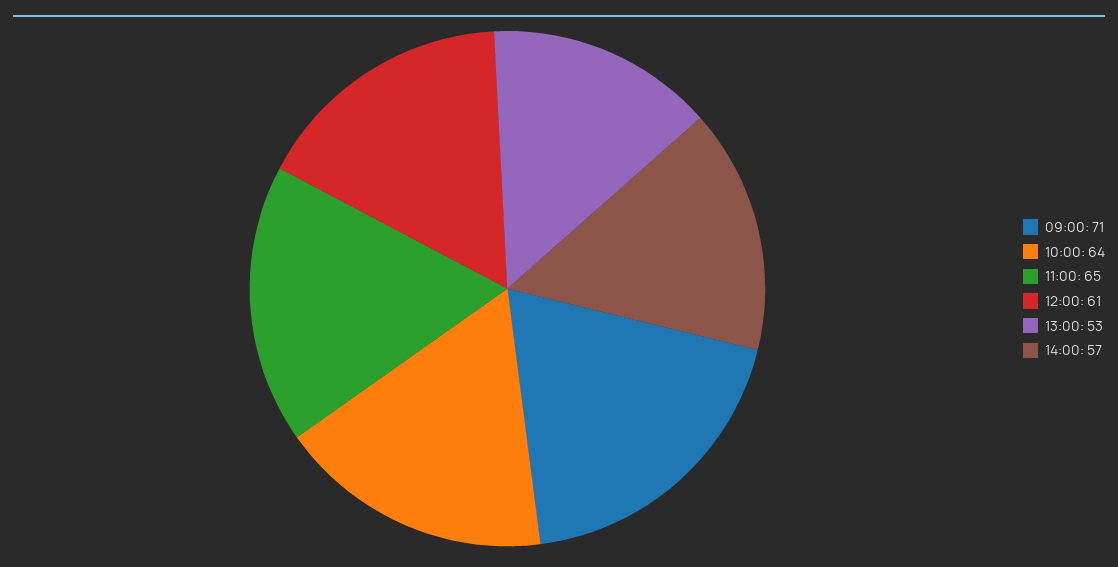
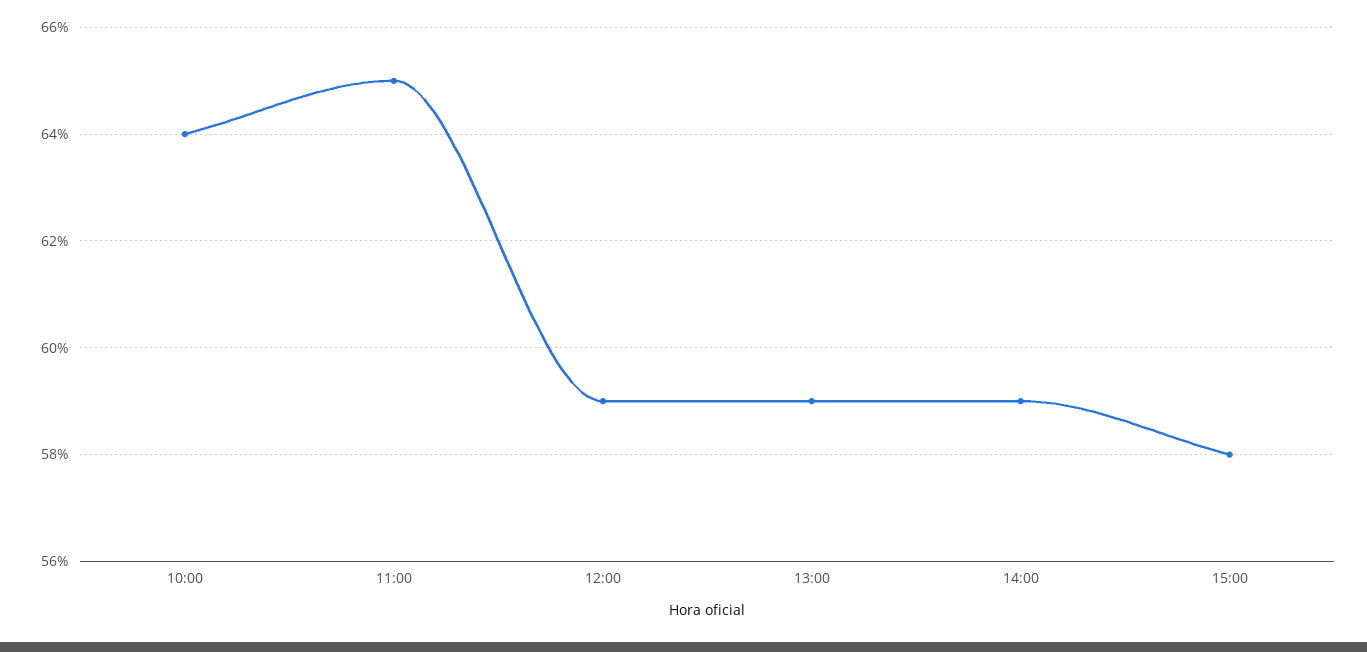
09:00: 71 -> none
12:00: 61 -> 59
13:00: 53 -> 59
14:00: 57 -> 59
15:00: none -> 58

